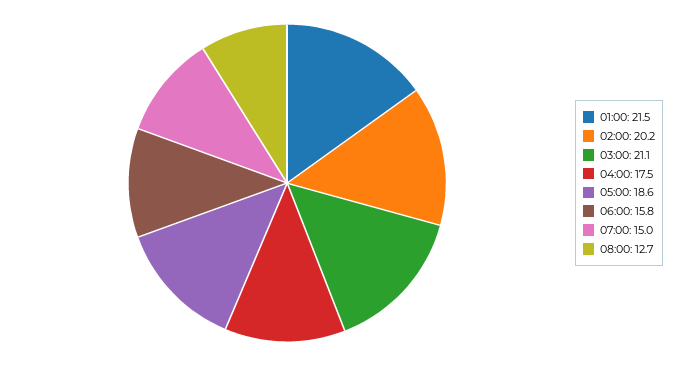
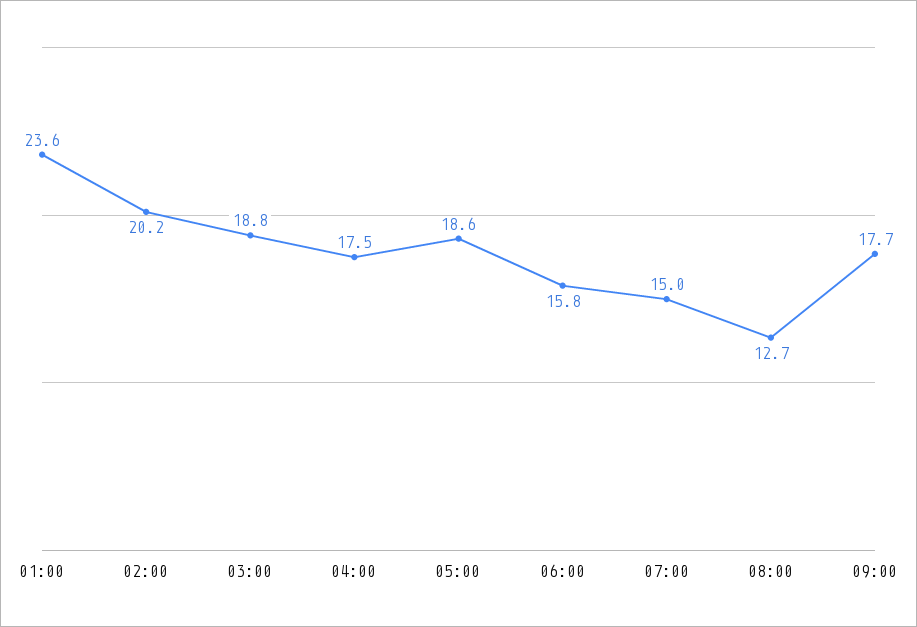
01:00: 21.5 -> 23.6
03:00: 21.1 -> 18.8
09:00: none -> 17.7

